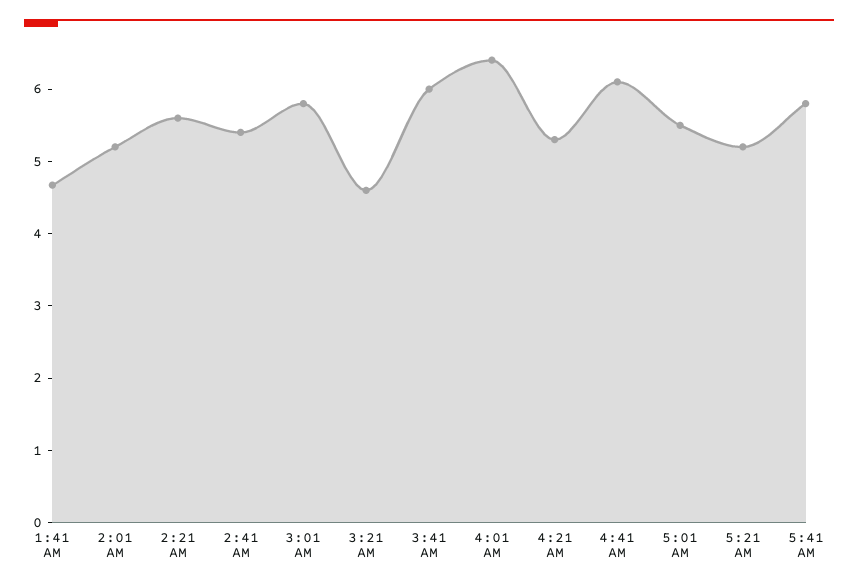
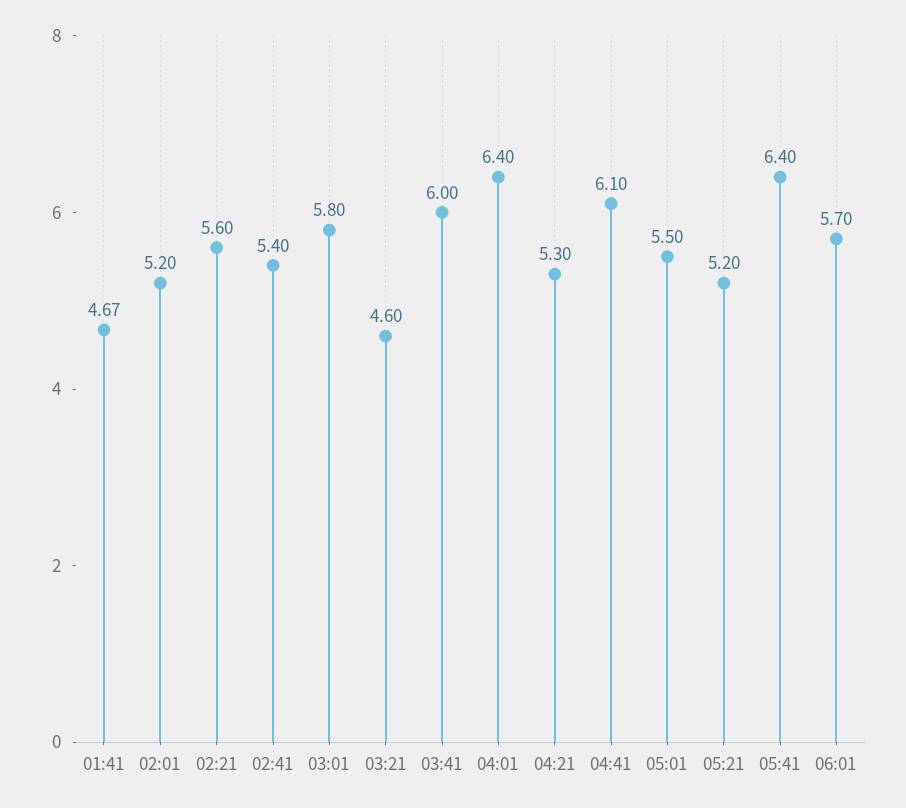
5:41 AM: 5.8 -> 6.4
06:01: none -> 5.7

